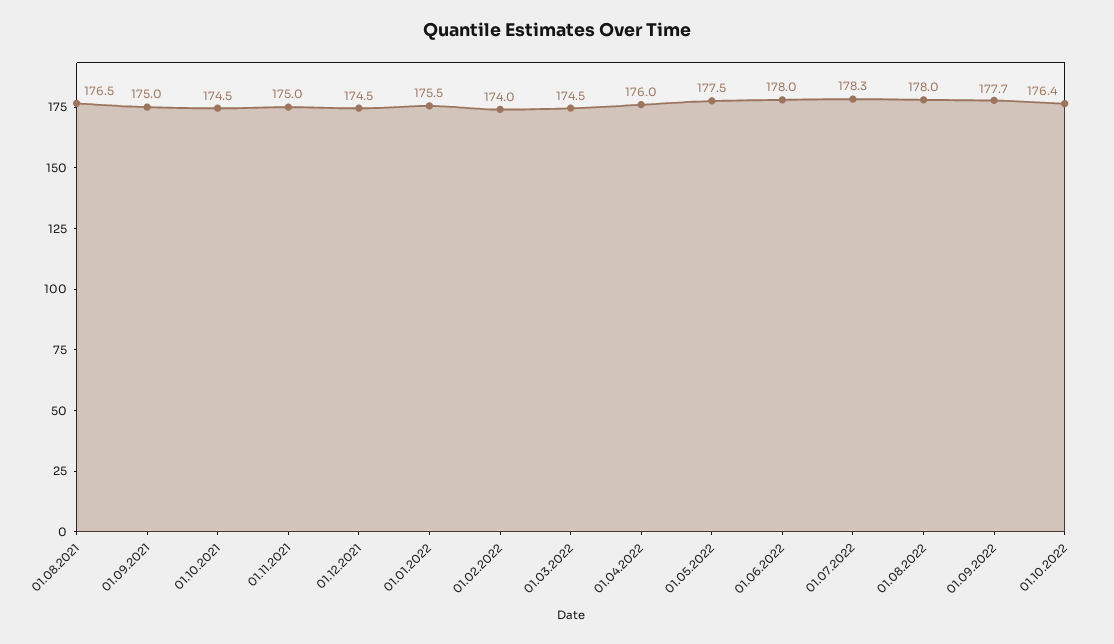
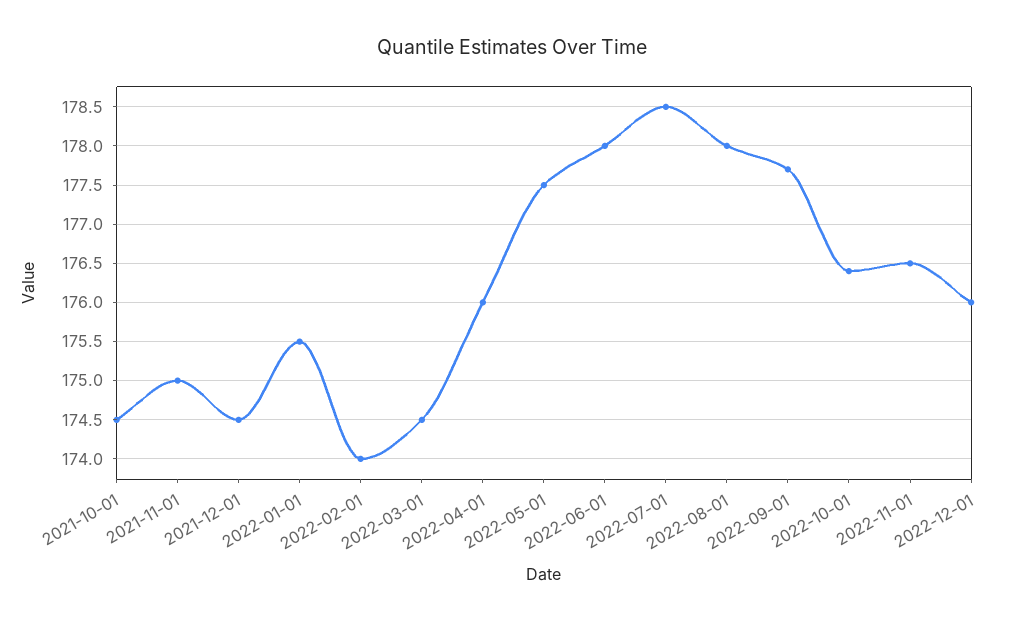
01.08.2021: 176.5 -> none
01.09.2021: 175 -> none
01.07.2022: 178.3 -> 178.5
2022-11-01: none -> 176.5
2022-12-01: none -> 176

